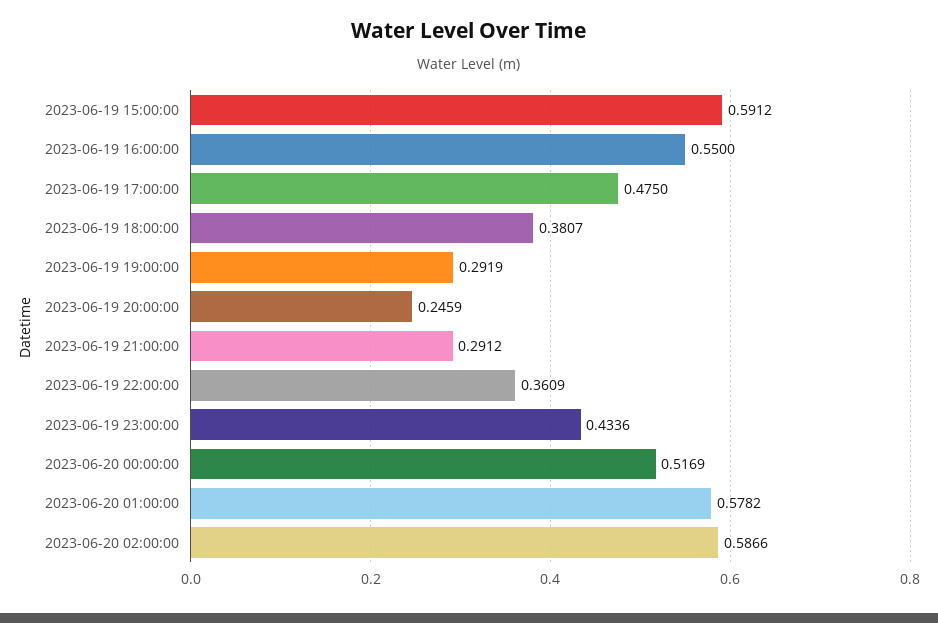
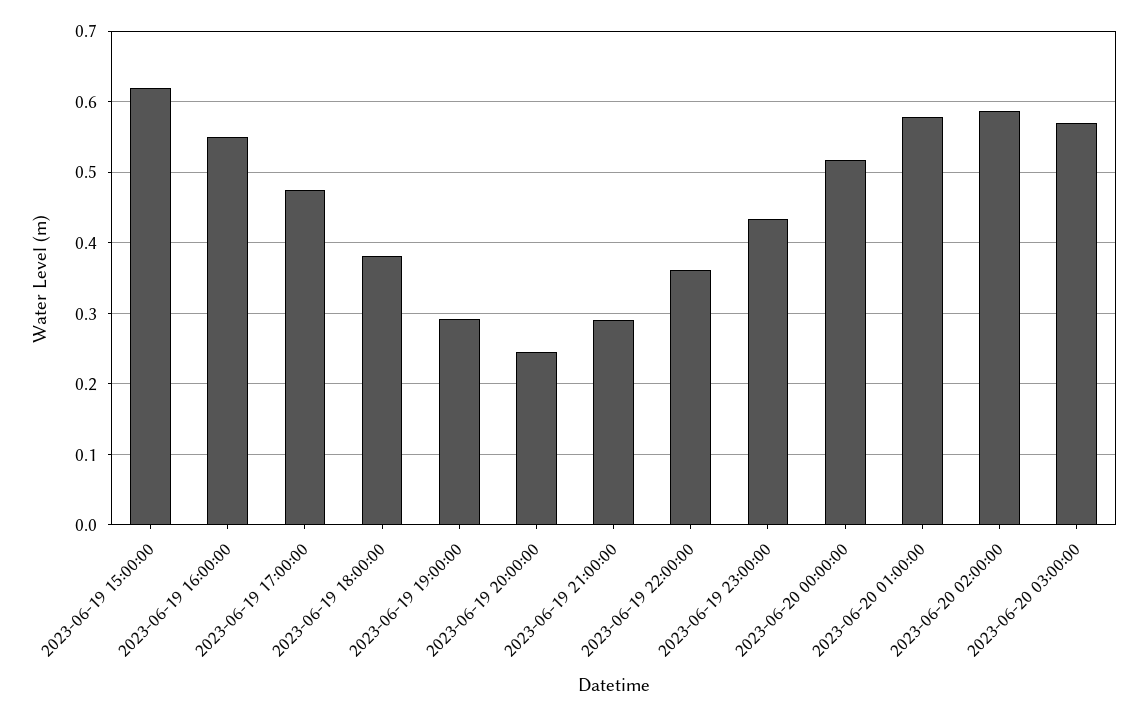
2023-06-19 15:00:00: 0.5912 -> 0.62
2023-06-20 03:00:00: none -> 0.57

